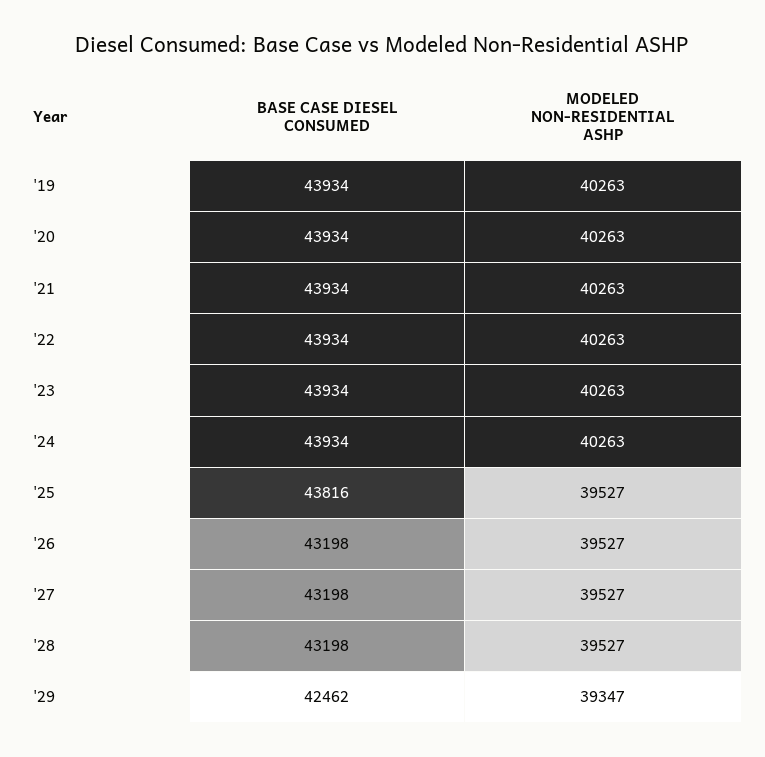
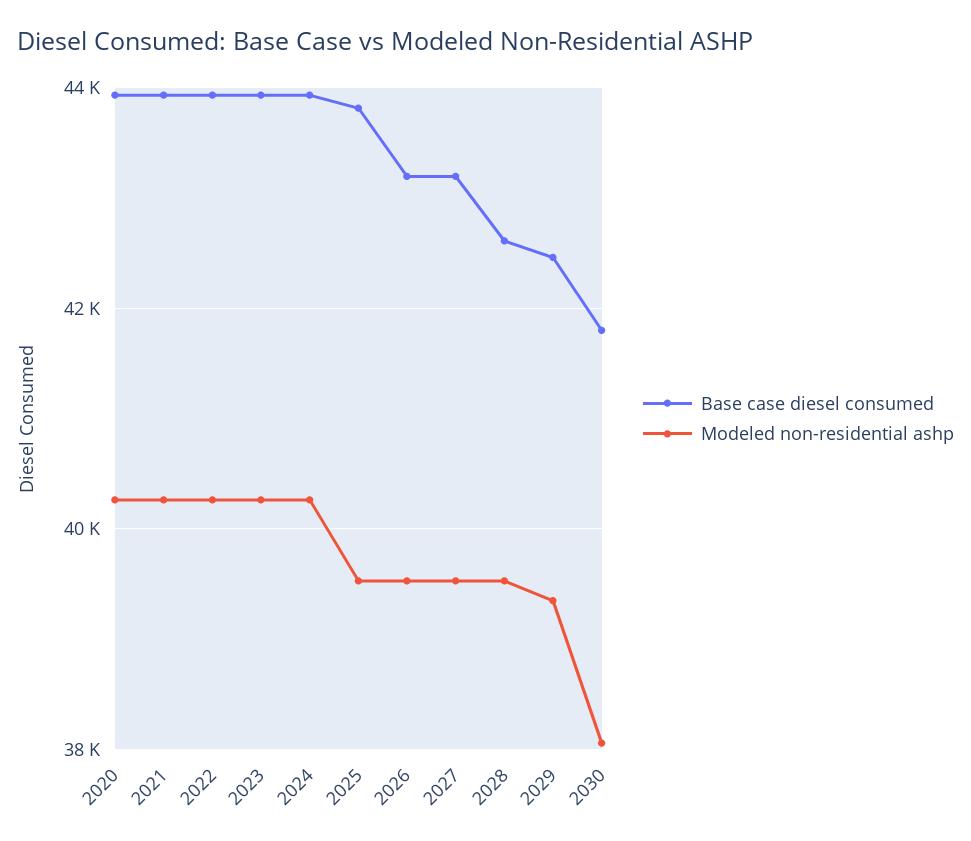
BASE CASE DIESEL CONSUMED, '19: 43934 -> none
MODELED NON-RESIDENTIAL ASHP, '19: 40263 -> none
BASE CASE DIESEL CONSUMED, '28: 43198 -> 42600
BASE CASE DIESEL CONSUMED, 2030: none -> 41800
MODELED NON-RESIDENTIAL ASHP, 2030: none -> 38000

